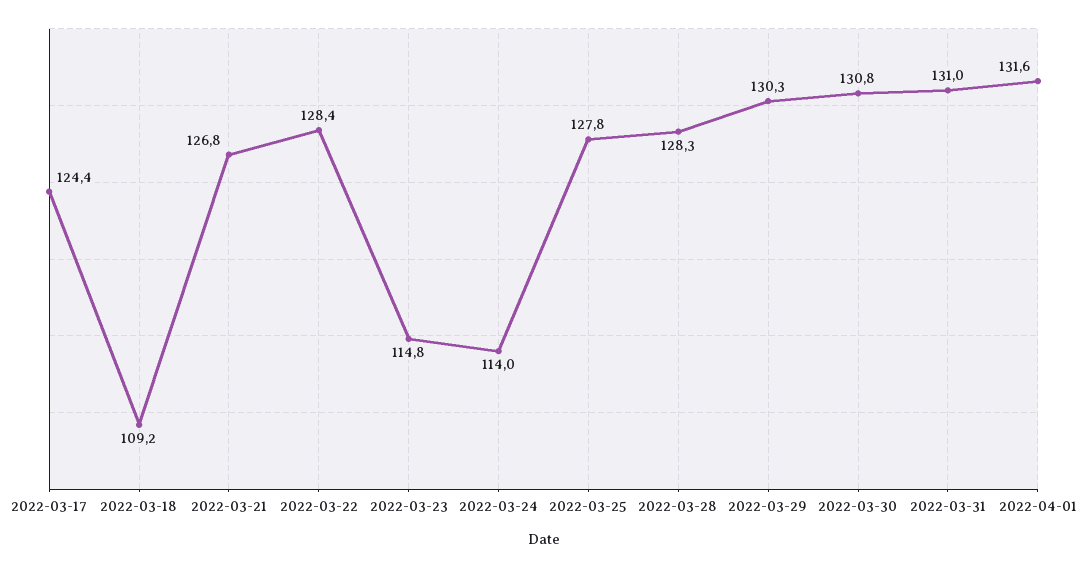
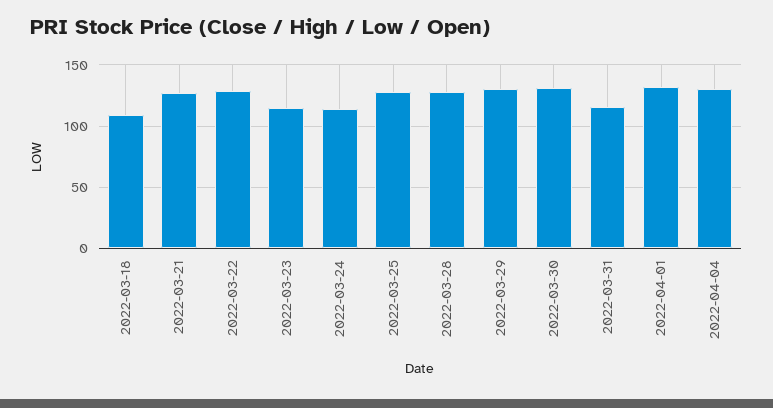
2022-03-17: 124.4 -> none
2022-03-31: 131 -> 115
2022-04-04: none -> 130

